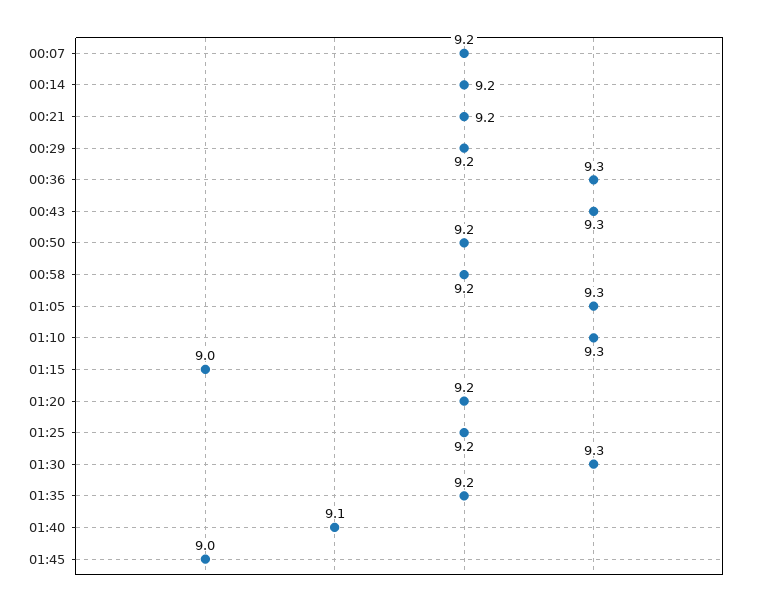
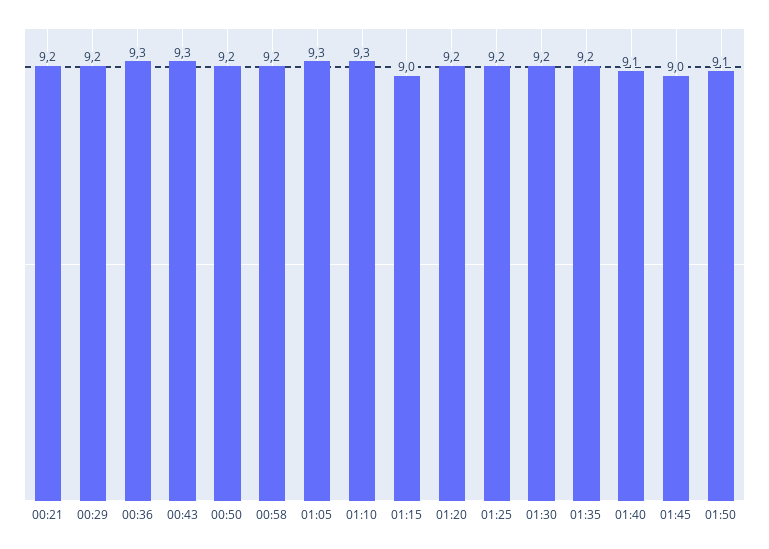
00:07: 9.2 -> none
00:14: 9.2 -> none
01:30: 9.3 -> 9.2
01:50: none -> 9.1

